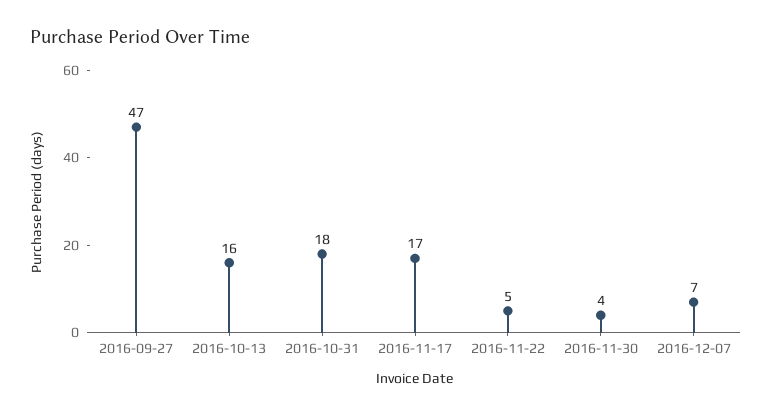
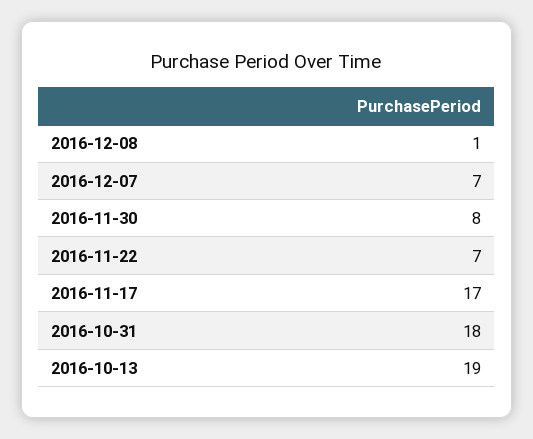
2016-09-27: 47 -> none
2016-10-13: 16 -> 19
2016-11-22: 5 -> 7
2016-11-30: 4 -> 8
2016-12-08: none -> 1

